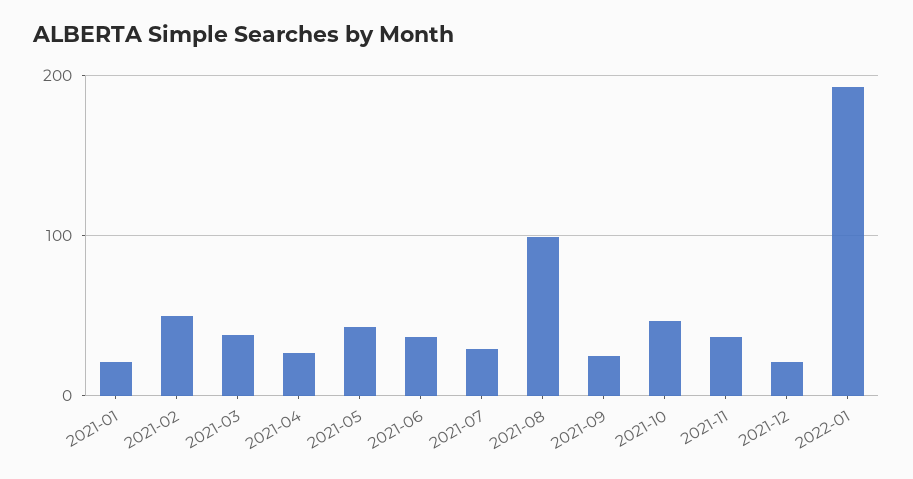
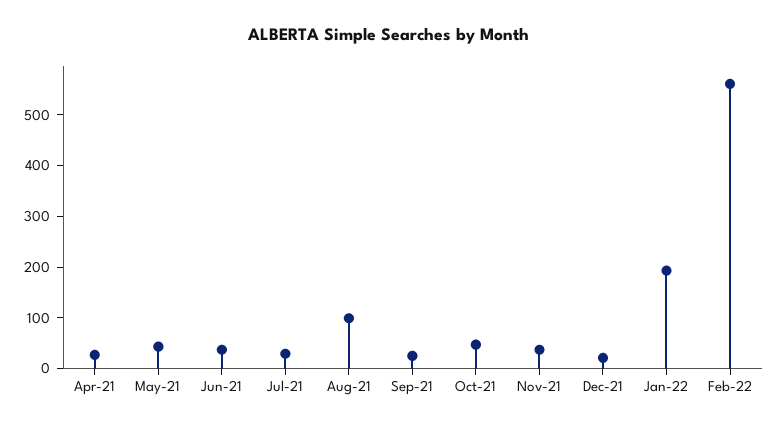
2021-01: 20 -> none
2021-02: 50 -> none
2021-03: 40 -> none
Feb-22: none -> 560

